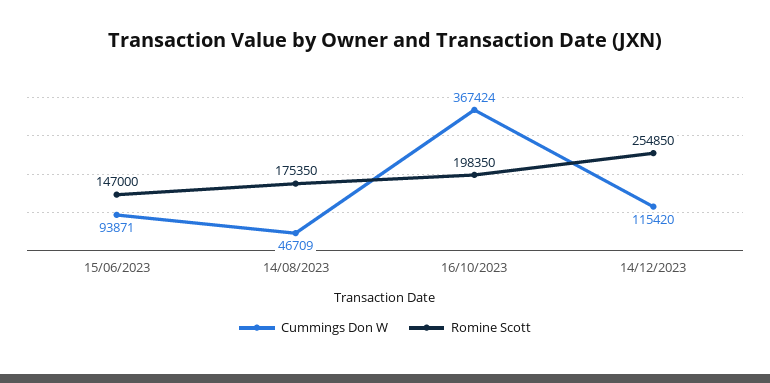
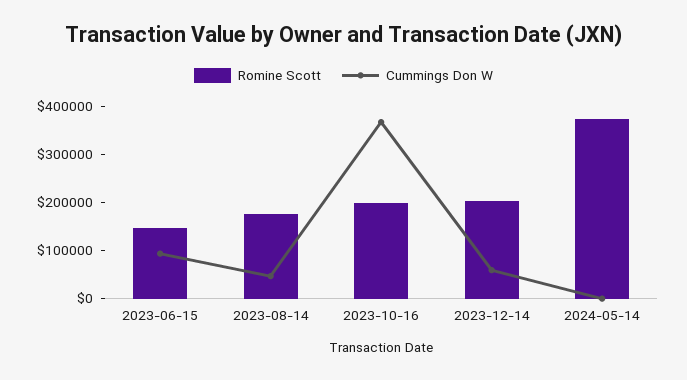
Cummings Don W, 14/12/2023: 115420 -> 60000
Romine Scott, 14/12/2023: 254850 -> 200000
Romine Scott, 2024-05-14: none -> 380000
Cummings Don W, 2024-05-14: none -> 0

